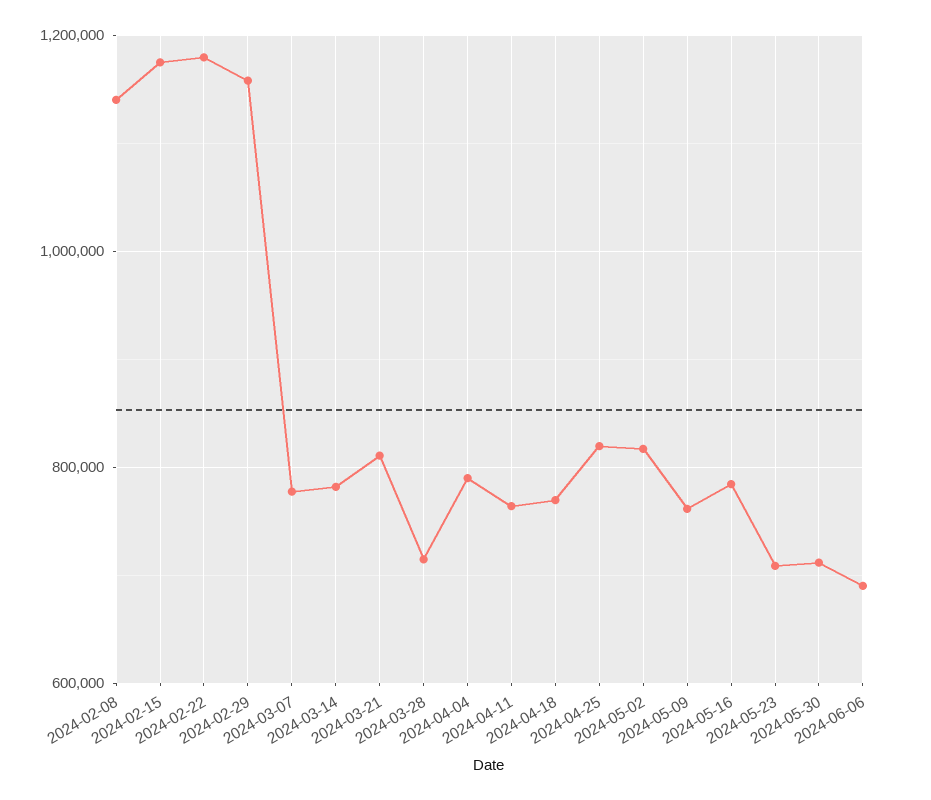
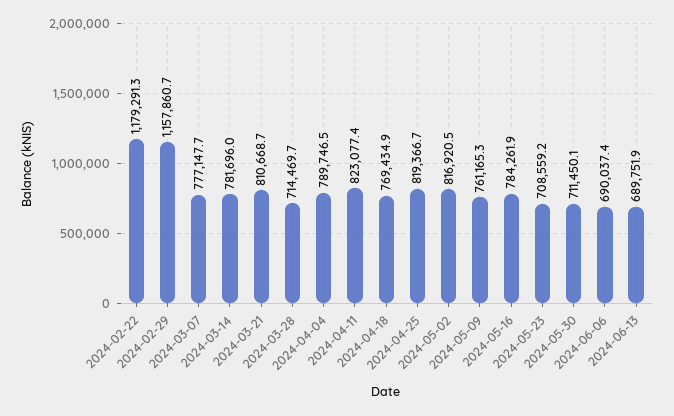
2024-02-08: 1140000 -> none
2024-02-15: 1180000 -> none
2024-04-11: 760000 -> 823077.4
2024-06-13: none -> 689751.9

